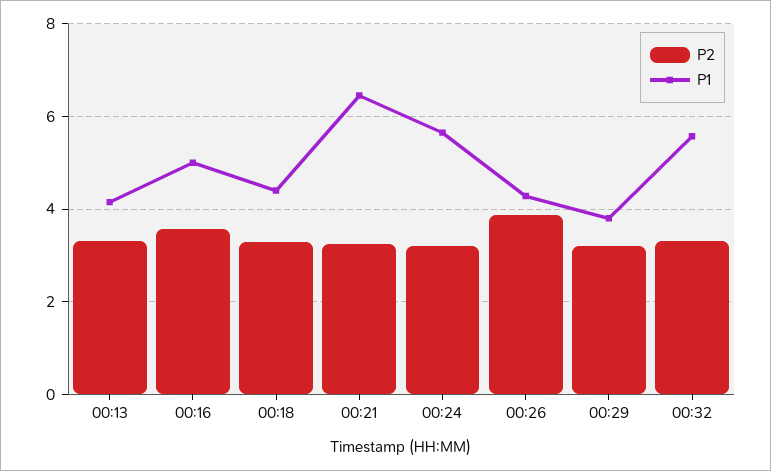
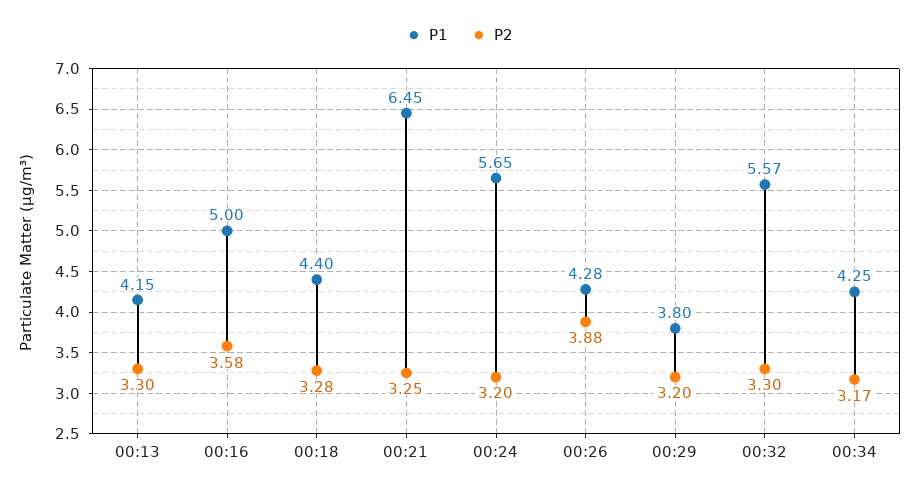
P1, 00:34: none -> 4.25
P2, 00:34: none -> 3.17

